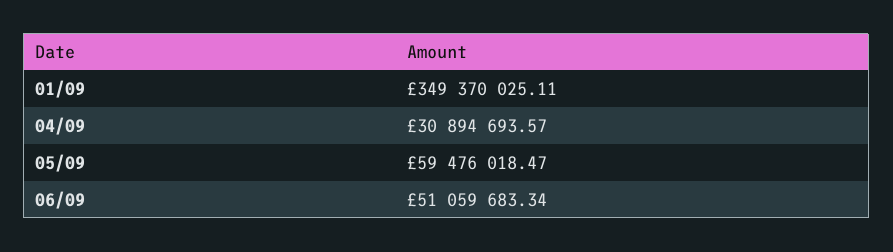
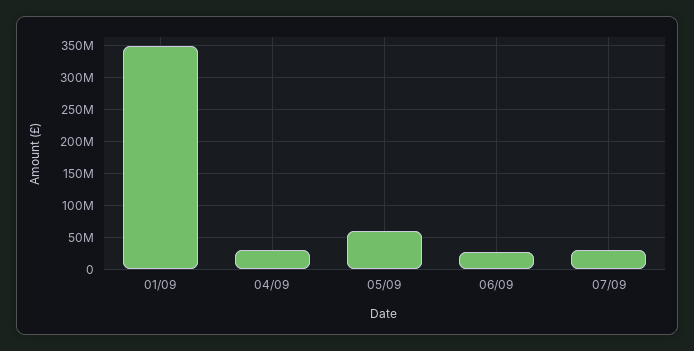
06/09: 51059683.34 -> 30000000
07/09: none -> 30000000

